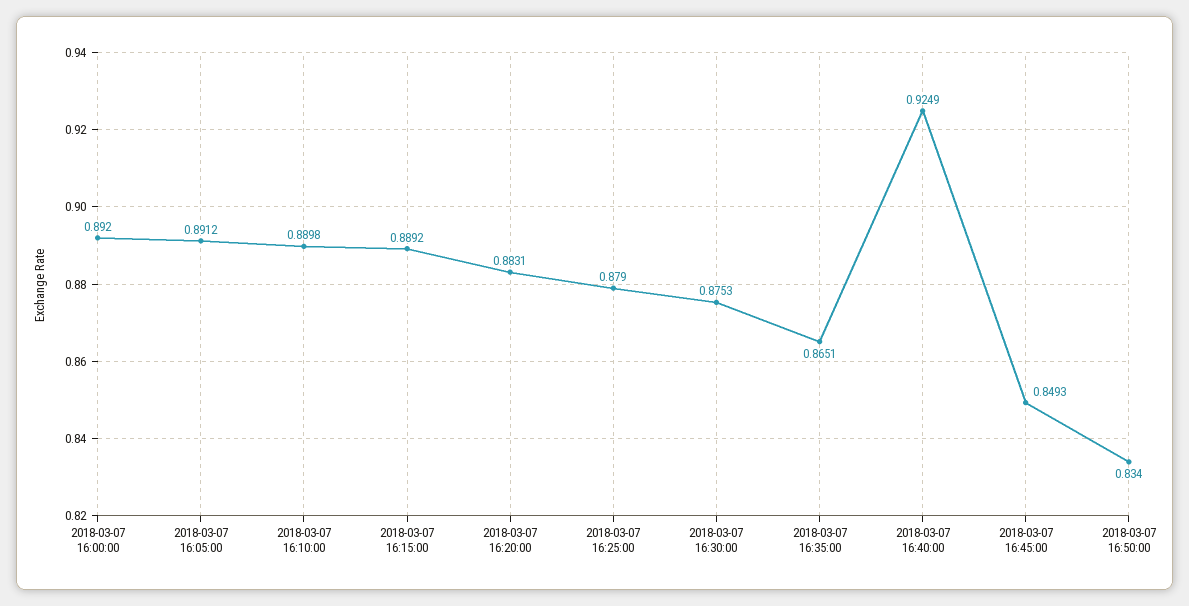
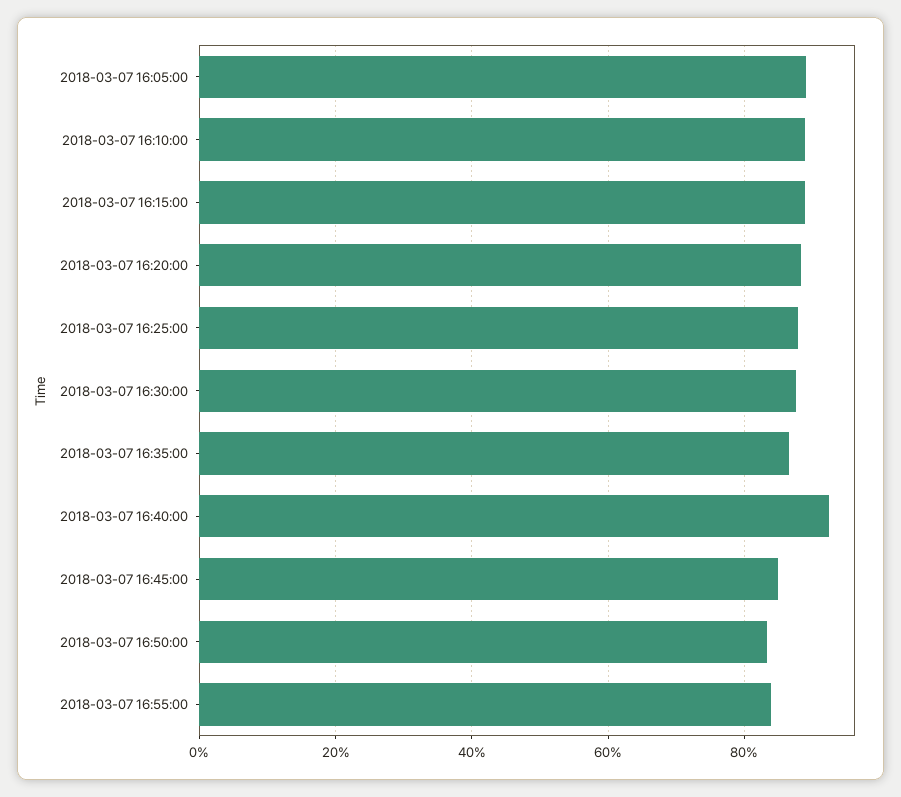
2018-03-07 16:00:00: 0.892 -> none
2018-03-07 16:55:00: none -> 0.84

